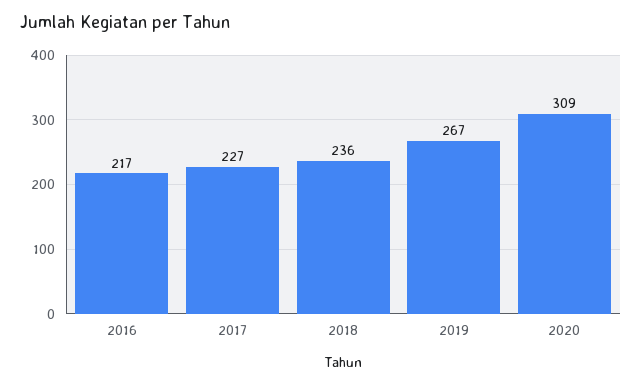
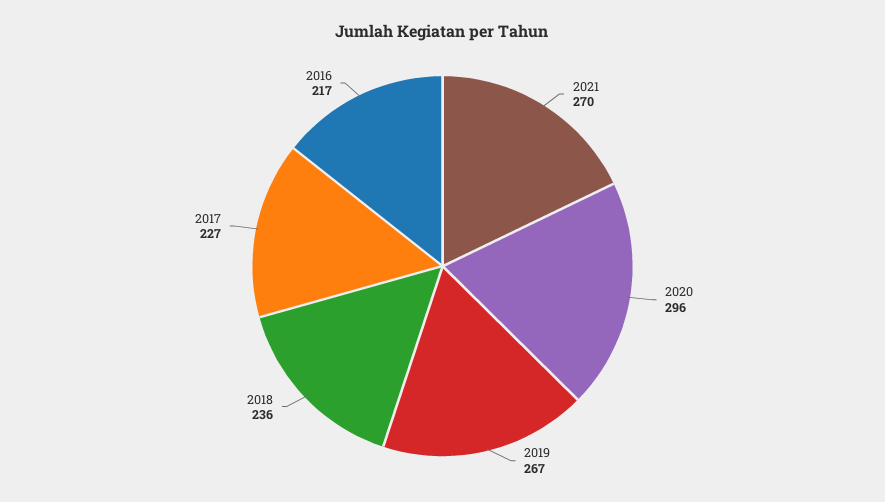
2020: 309 -> 296
2021: none -> 270

